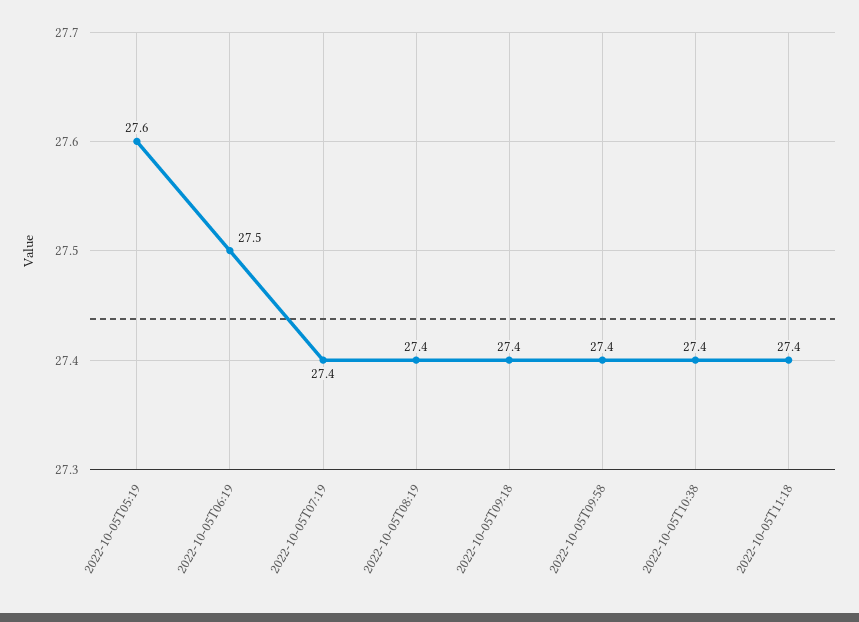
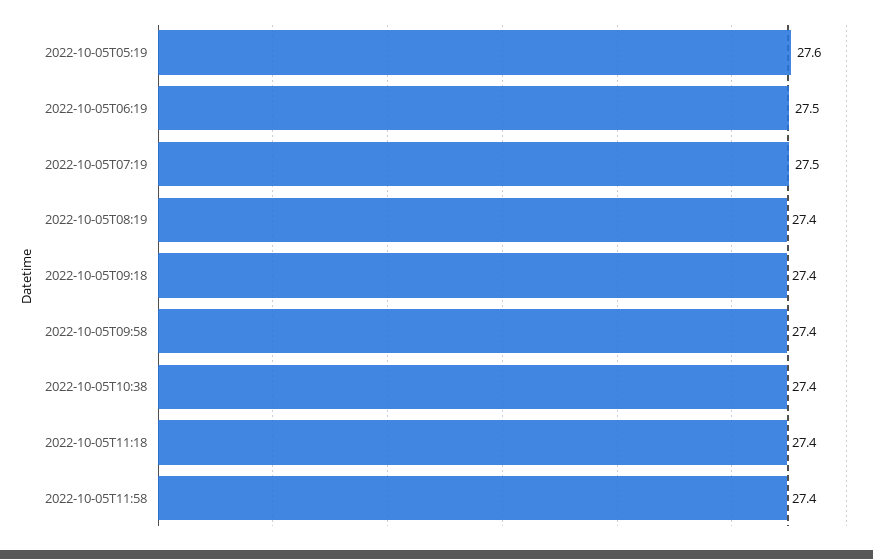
2022-10-05T07:19: 27.4 -> 27.5
2022-10-05T11:58: none -> 27.4

